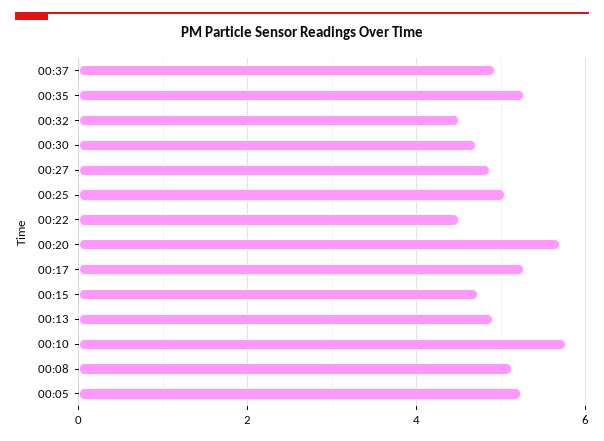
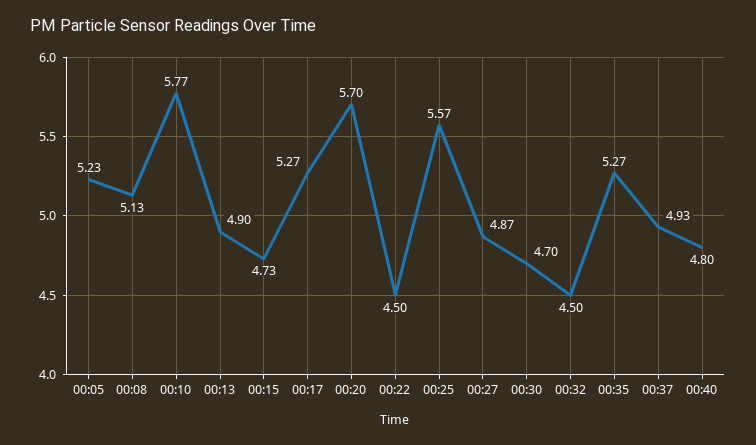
00:25: 5 -> 5.57
00:40: none -> 4.8

